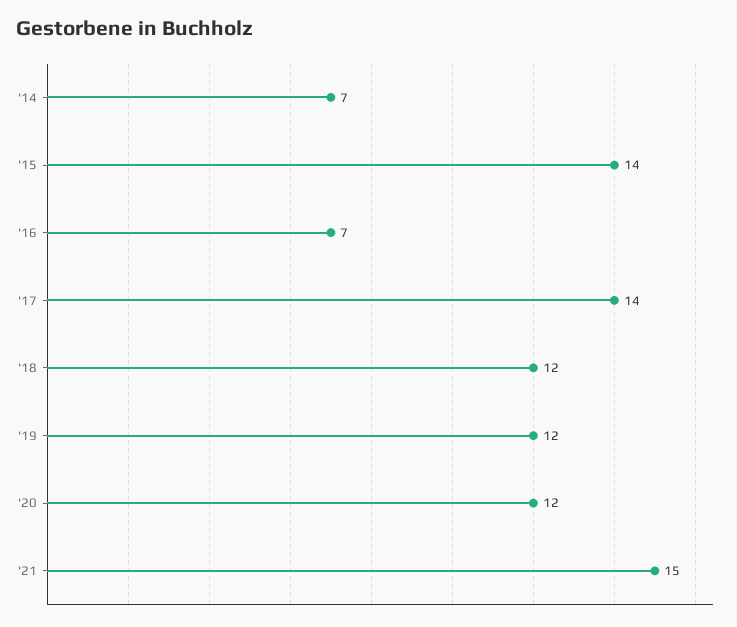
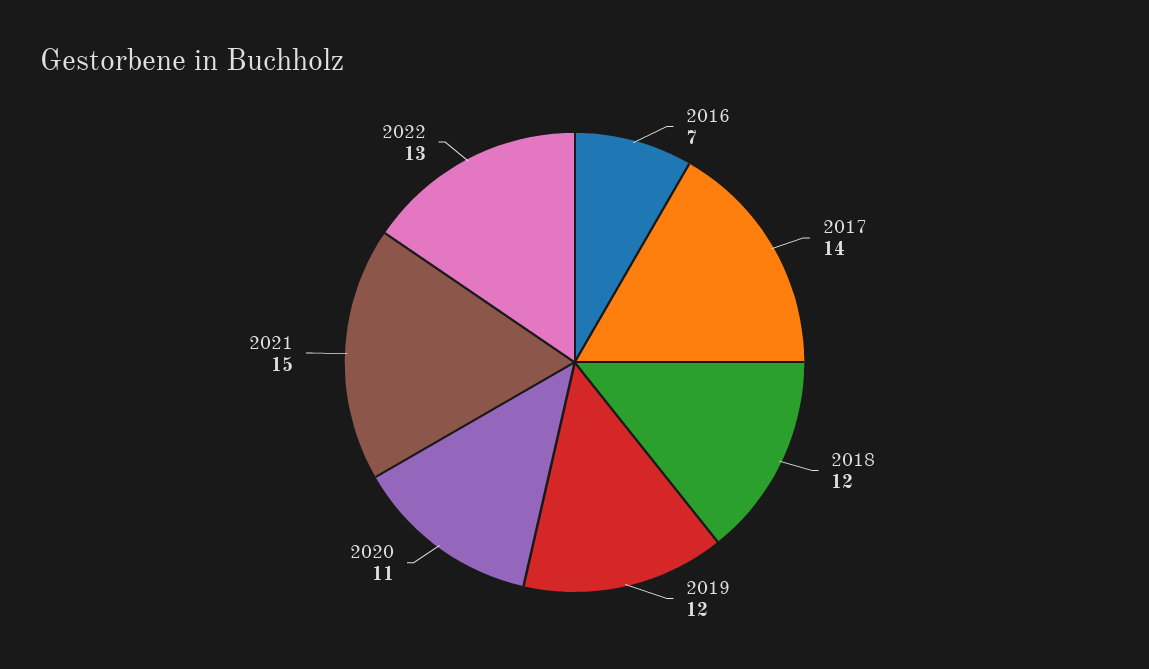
'14: 7 -> none
'15: 14 -> none
'20: 12 -> 11
2022: none -> 13

